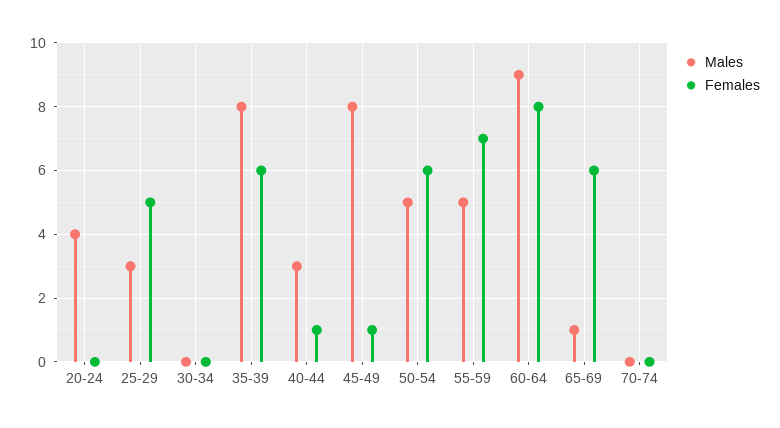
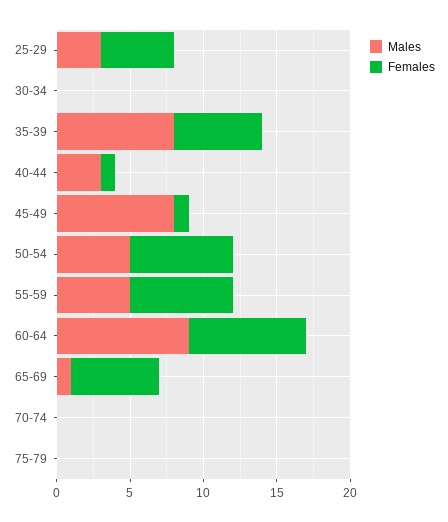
Males, 20-24: 4 -> none
Females, 20-24: 0 -> none
Females, 50-54: 6 -> 7
Males, 75-79: none -> 0
Females, 75-79: none -> 0

